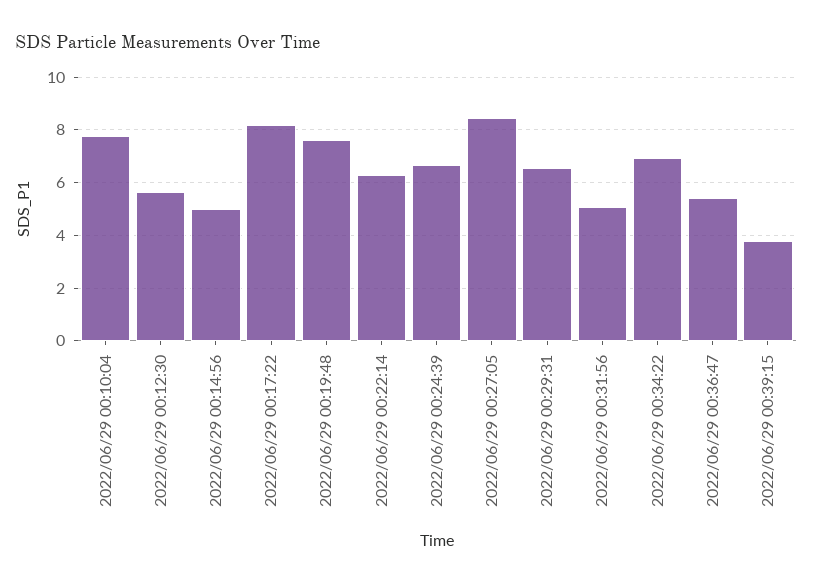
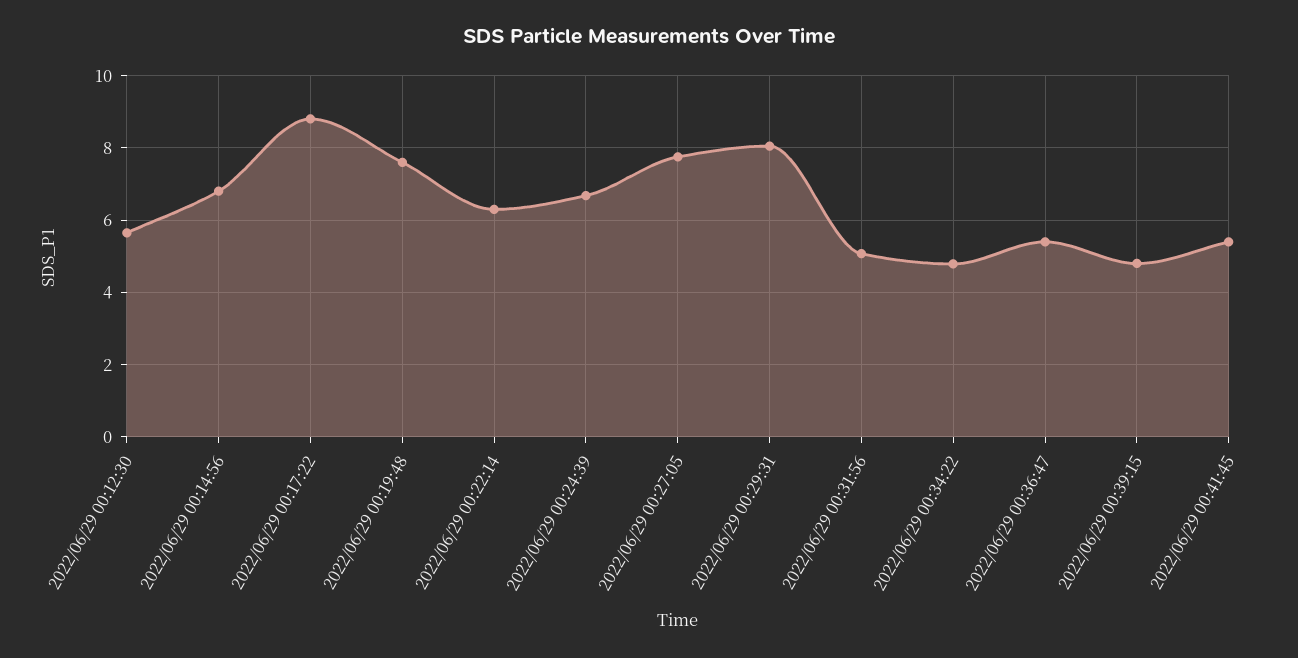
2022/06/29 00:10:04: 7.75 -> none
2022/06/29 00:14:56: 5 -> 6.8
2022/06/29 00:17:22: 8.25 -> 8.8
2022/06/29 00:27:05: 8.5 -> 7.8
2022/06/29 00:29:31: 6.5 -> 8
2022/06/29 00:34:22: 7 -> 4.8
2022/06/29 00:39:15: 3.75 -> 4.8
2022/06/29 00:41:45: none -> 5.4

